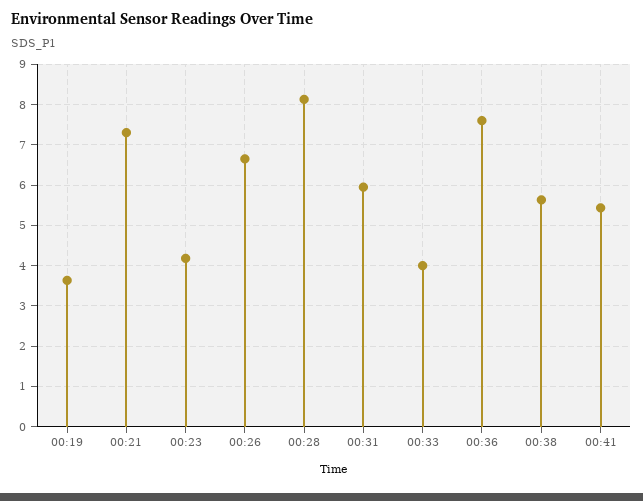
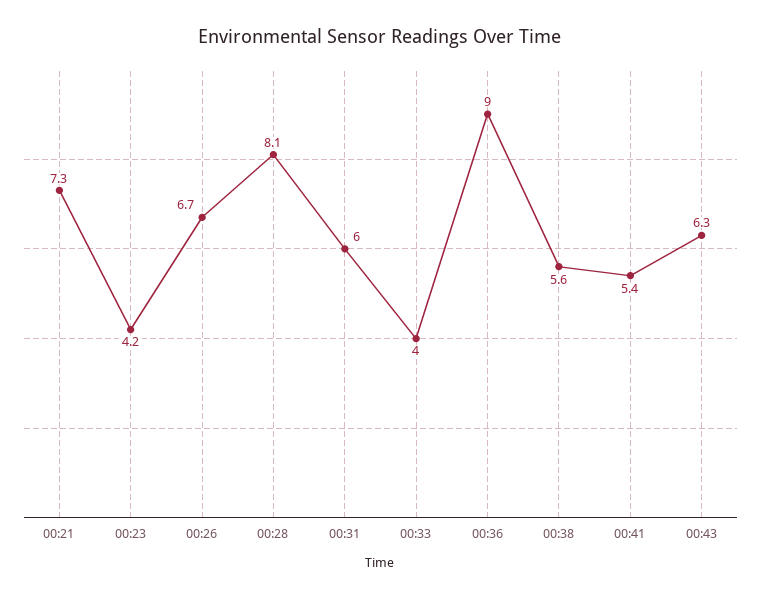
00:19: 3.6 -> none
00:36: 7.6 -> 9
00:43: none -> 6.3

